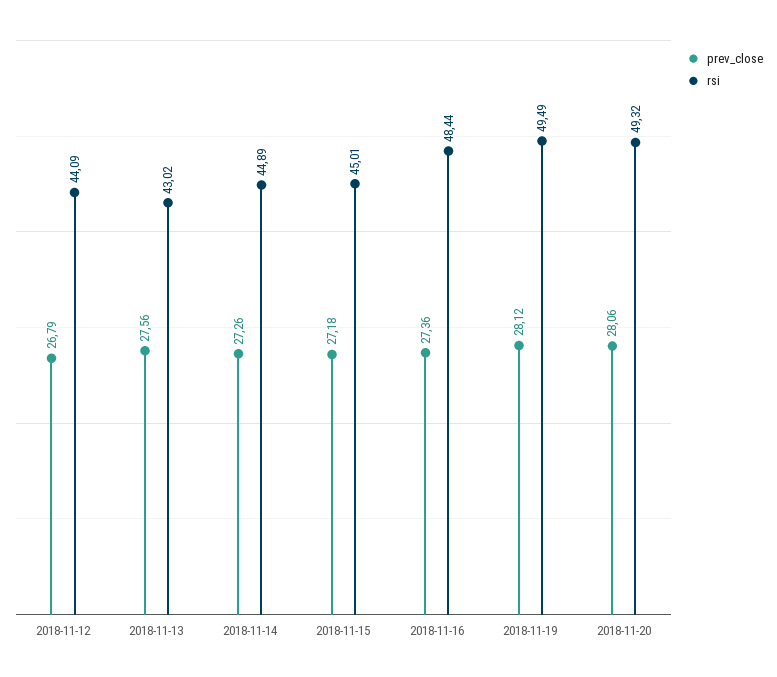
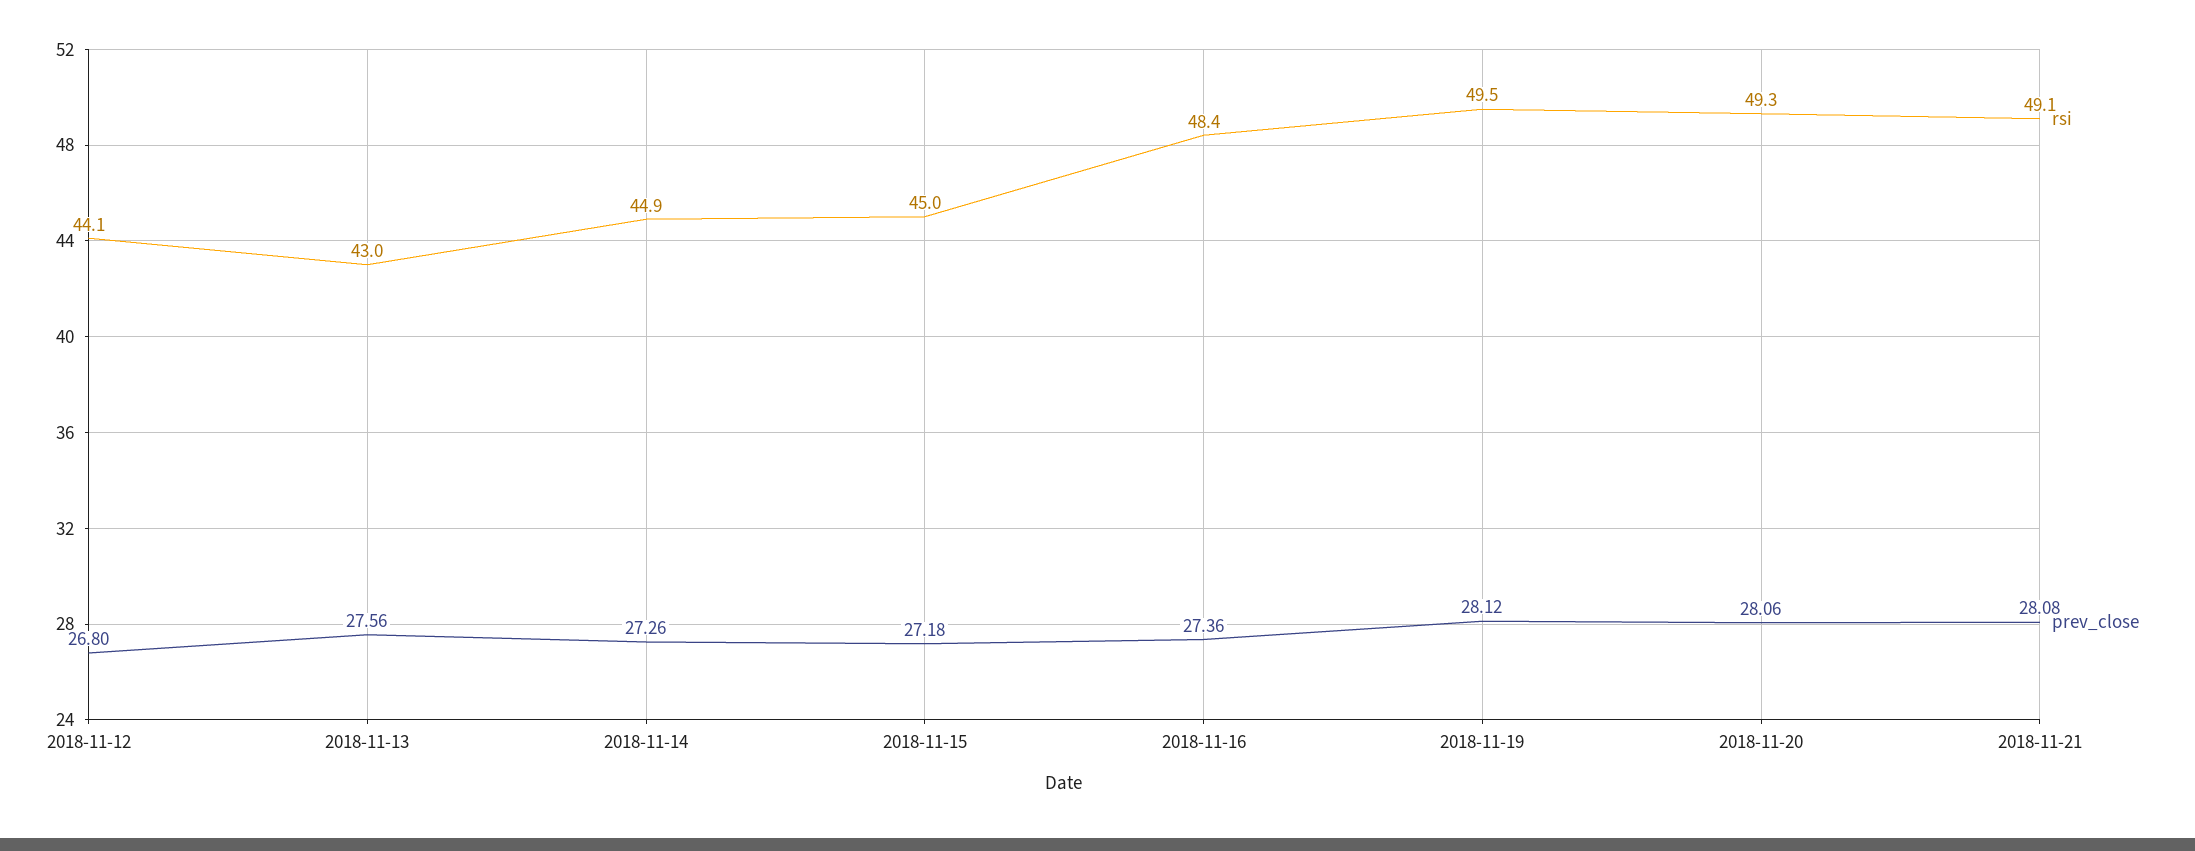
prev_close, 2018-11-12: 26.79 -> 26.8
rsi, 2018-11-21: none -> 49.1
prev_close, 2018-11-21: none -> 28.08

